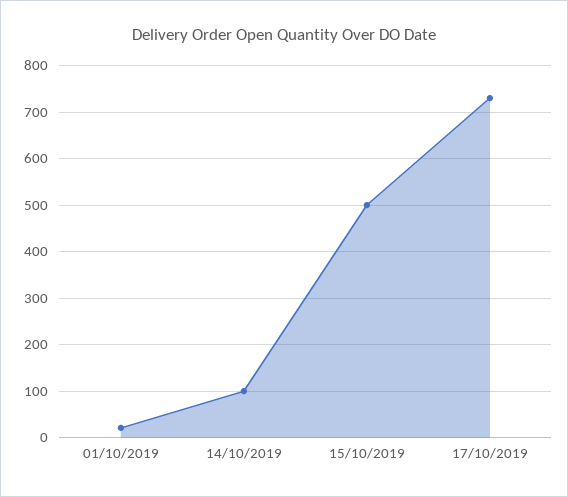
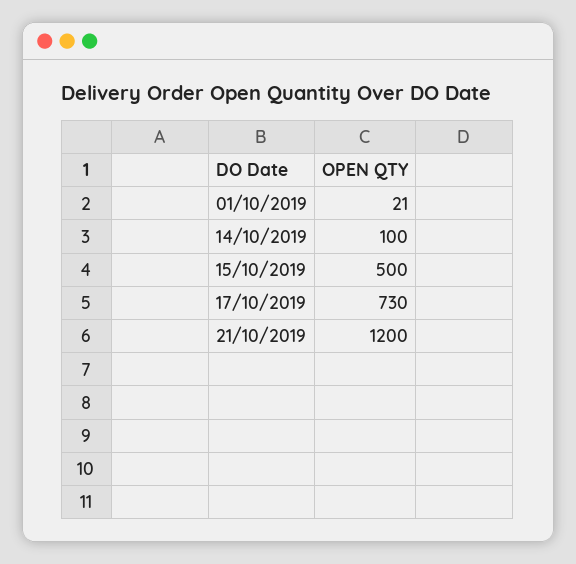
21/10/2019: none -> 1200

